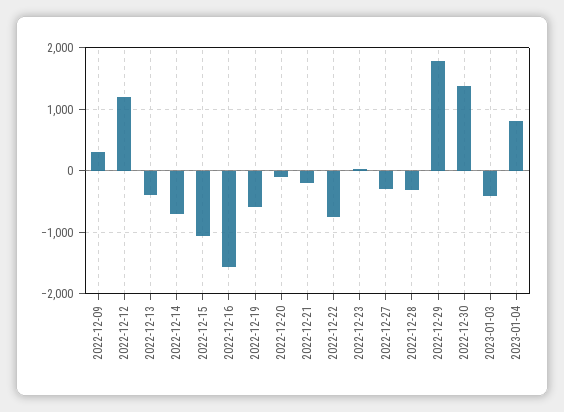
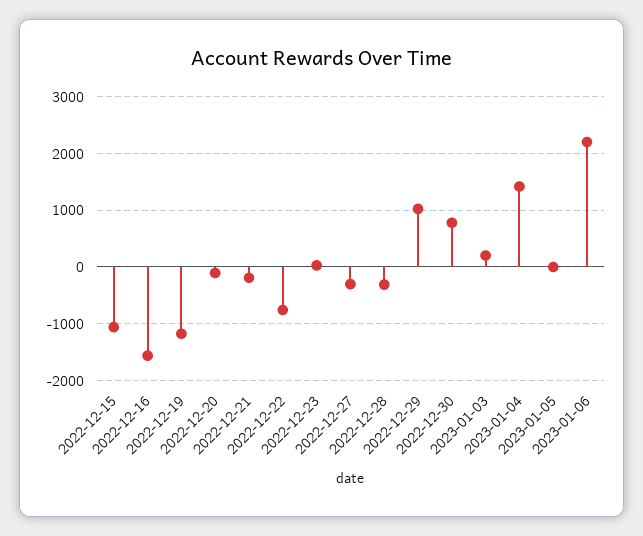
2022-12-09: 300 -> none
2022-12-12: 1200 -> none
2022-12-13: -400 -> none
2022-12-14: -700 -> none
2022-12-19: -600 -> -1200
2022-12-29: 1800 -> 1000
2022-12-30: 1400 -> 800
2023-01-03: -400 -> 200
2023-01-04: 800 -> 1400
2023-01-05: none -> 0
2023-01-06: none -> 2200

